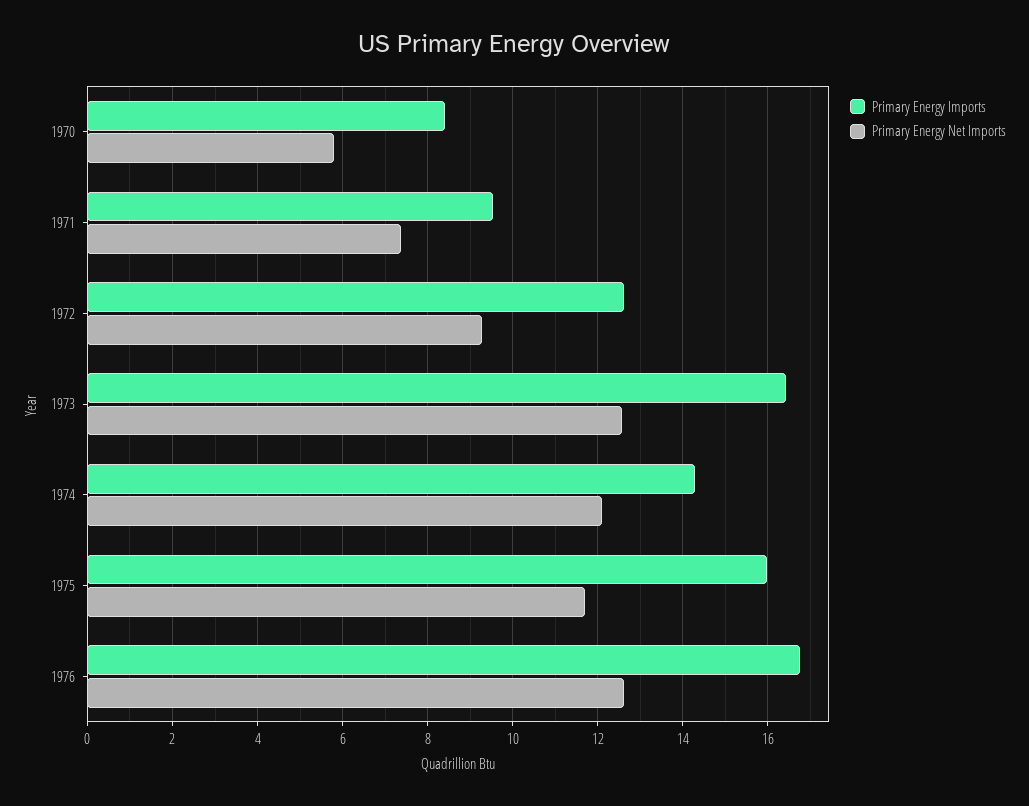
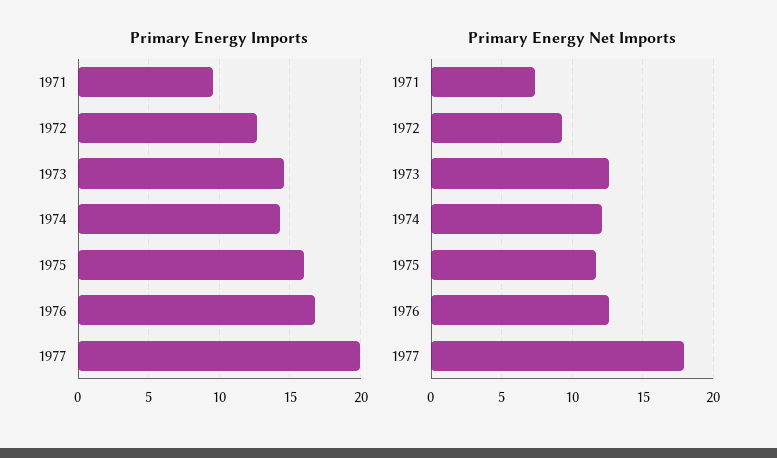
Primary Energy Imports, 1970: 8.4 -> none
Primary Energy Net Imports, 1970: 5.8 -> none
Primary Energy Imports, 1973: 16.4 -> 14.5
Primary Energy Imports, 1977: none -> 20
Primary Energy Net Imports, 1977: none -> 18

